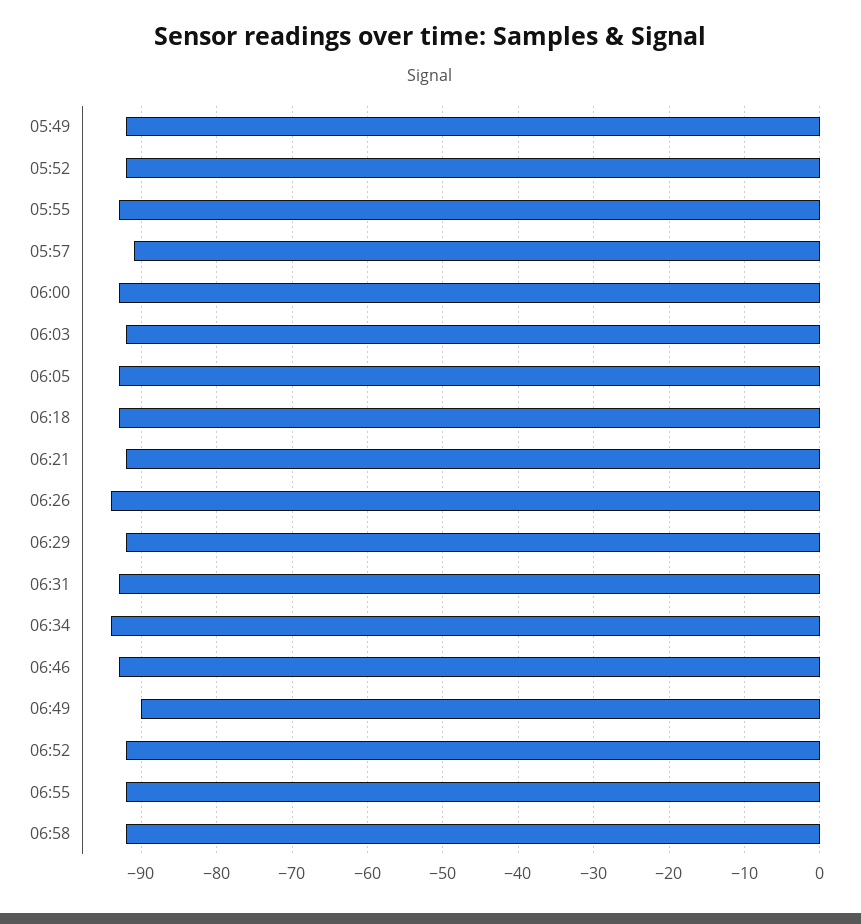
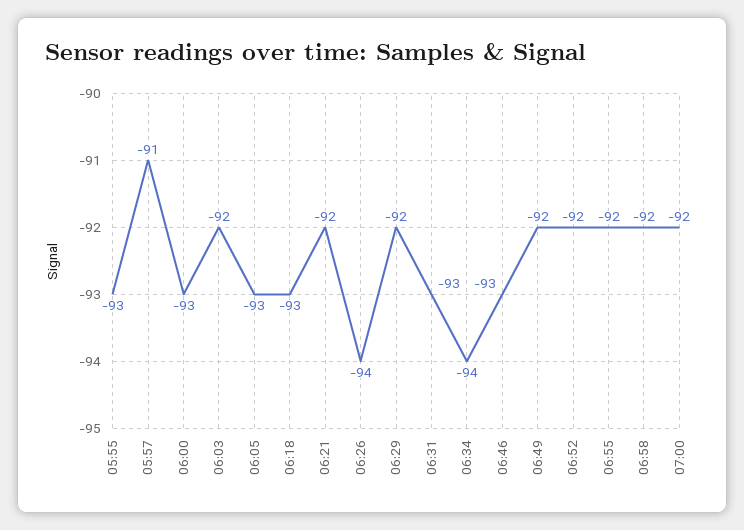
05:49: -92 -> none
05:52: -92 -> none
06:49: -90 -> -92
07:00: none -> -92

